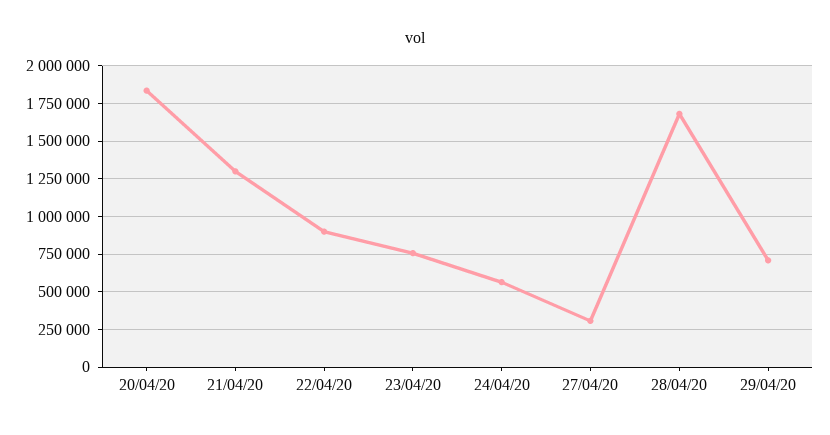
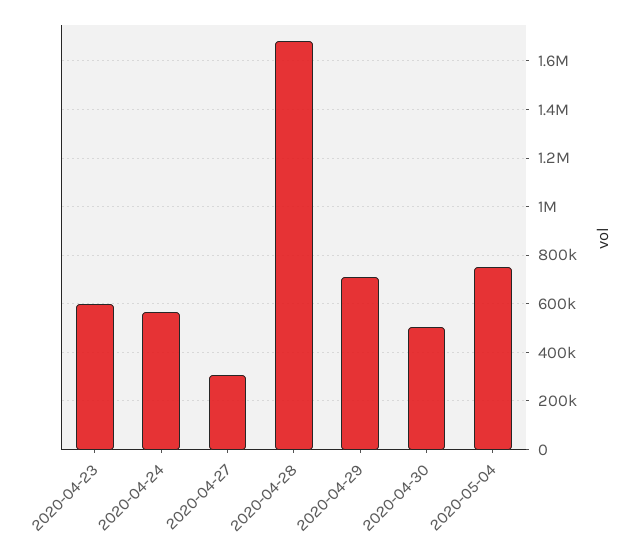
20/04/20: 1850000 -> none
21/04/20: 1300000 -> none
22/04/20: 900000 -> none
23/04/20: 750000 -> 600000
2020-04-30: none -> 500000
2020-05-04: none -> 750000

